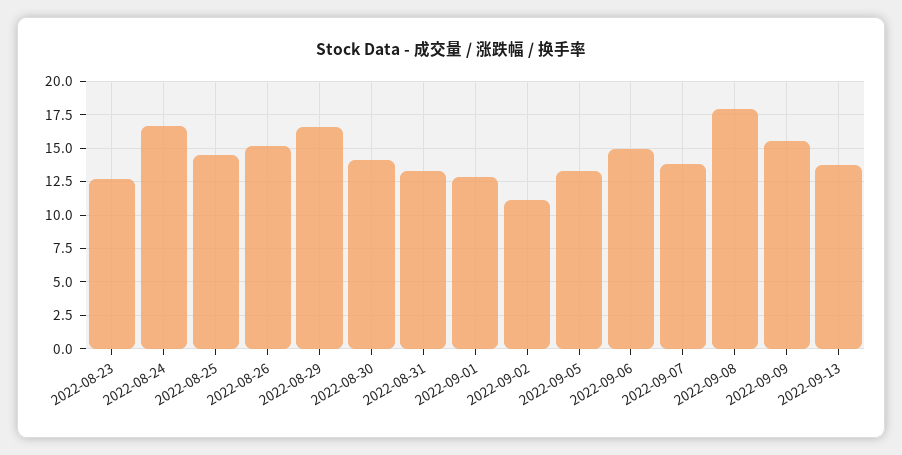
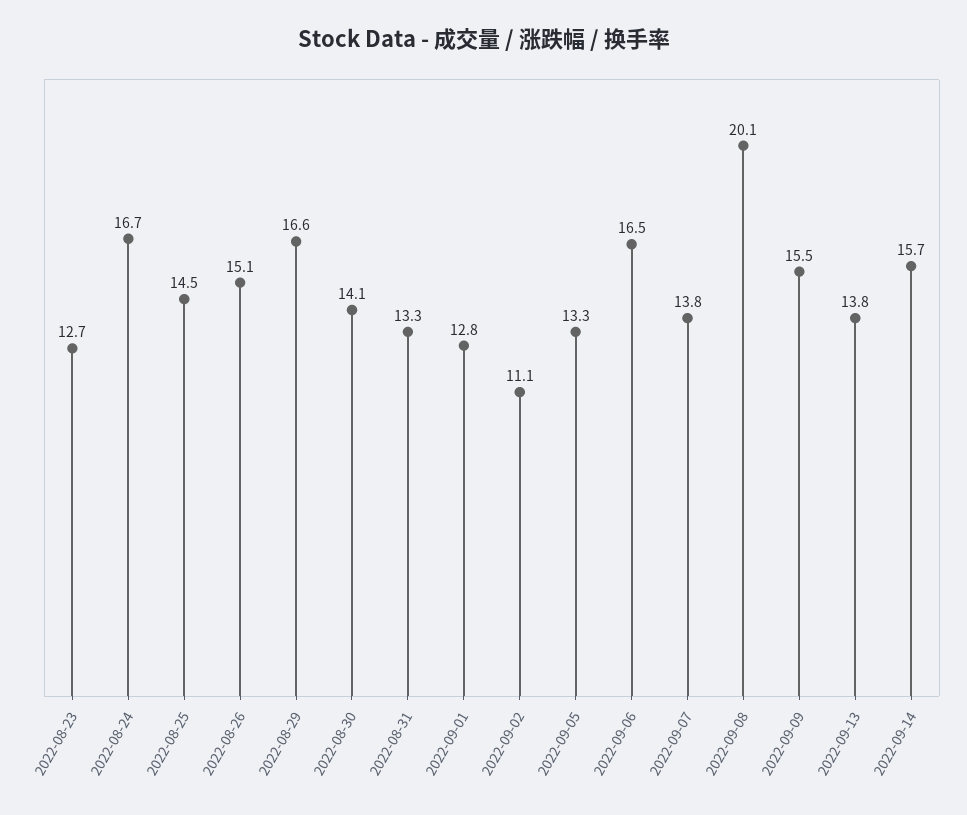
2022-09-06: 15 -> 16.5
2022-09-08: 18 -> 20.1
2022-09-14: none -> 15.7

